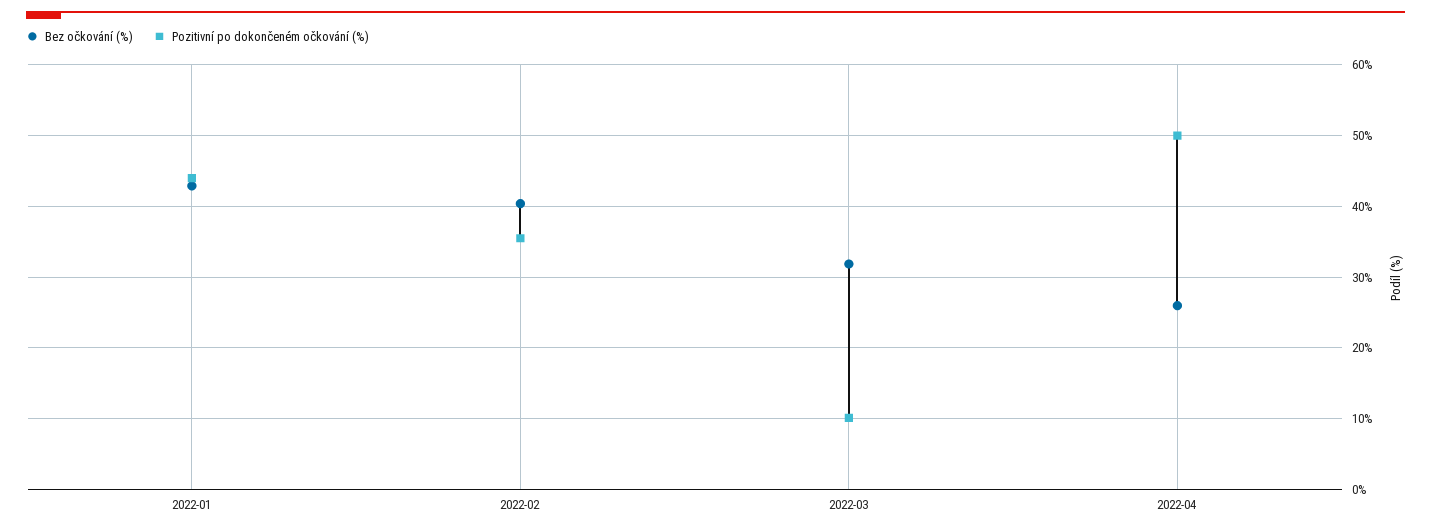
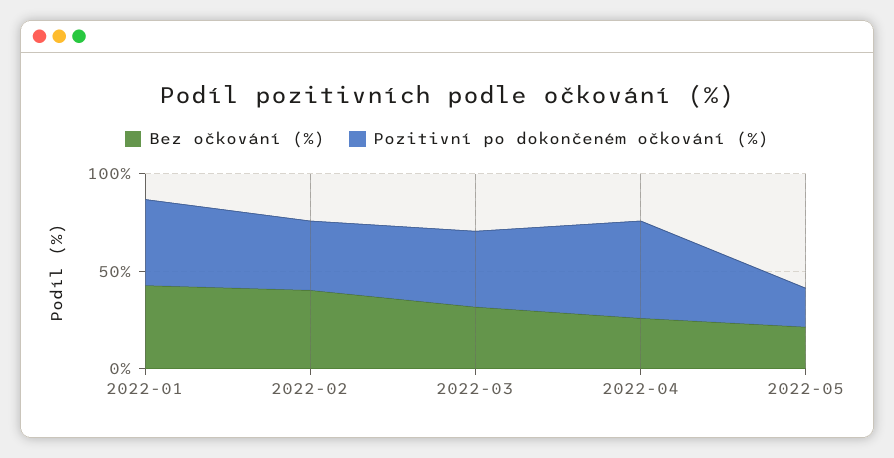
Pozitivní po dokončeném očkování (%), 2022-03: 10 -> 40
Bez očkování (%), 2022-05: none -> 20
Pozitivní po dokončeném očkování (%), 2022-05: none -> 20

